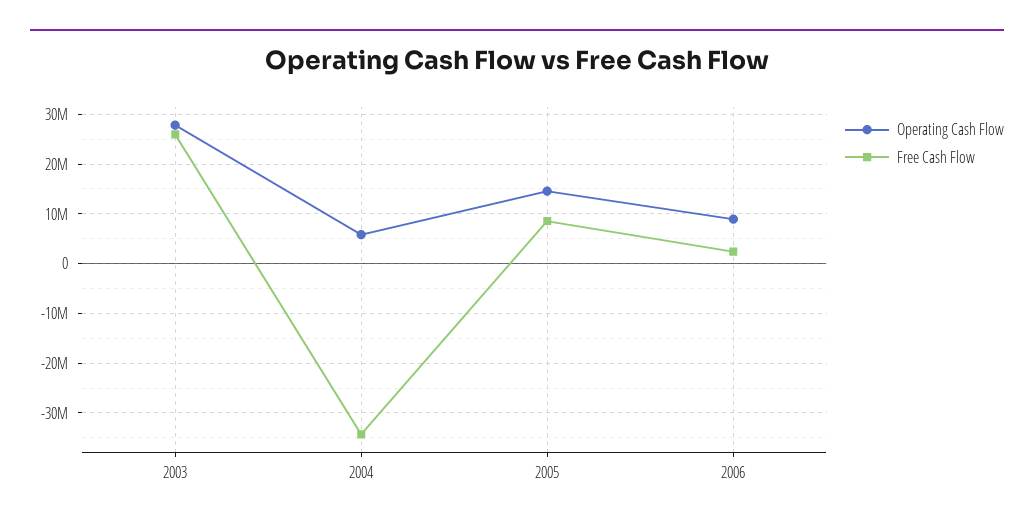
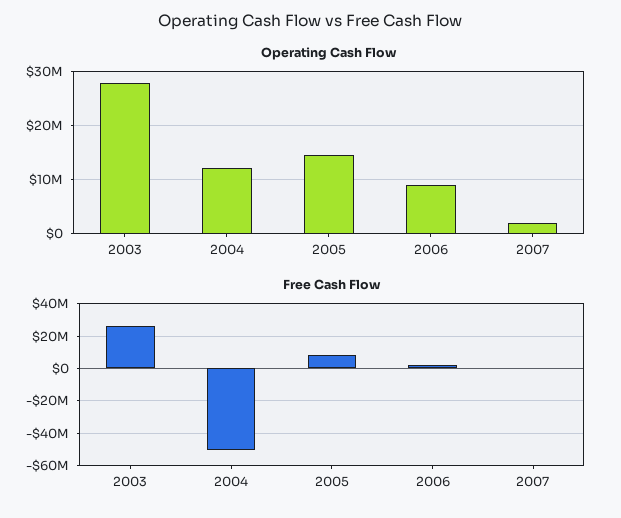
Operating Cash Flow, 2004: 6000000 -> 12000000
Free Cash Flow, 2004: -34000000 -> -50000000
Operating Cash Flow, 2007: none -> 2000000
Free Cash Flow, 2007: none -> 0

